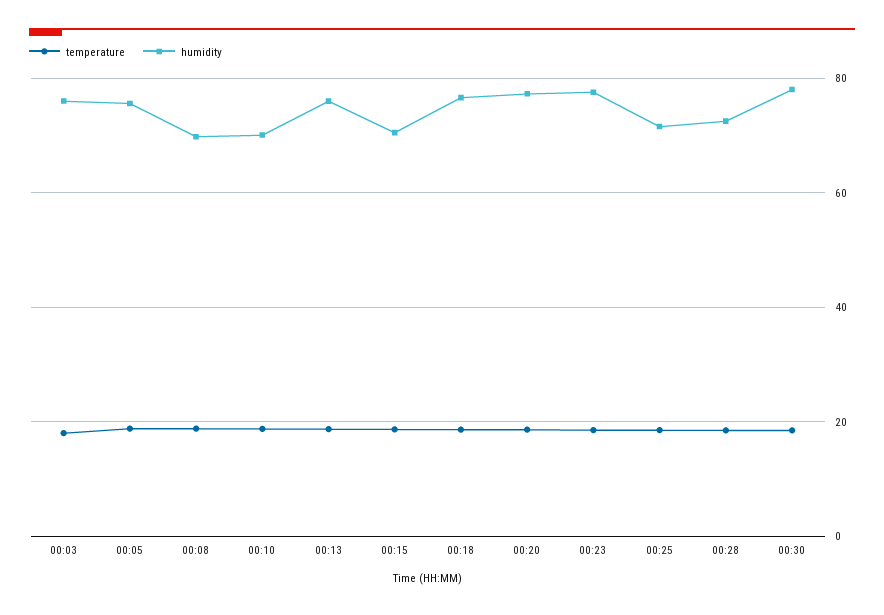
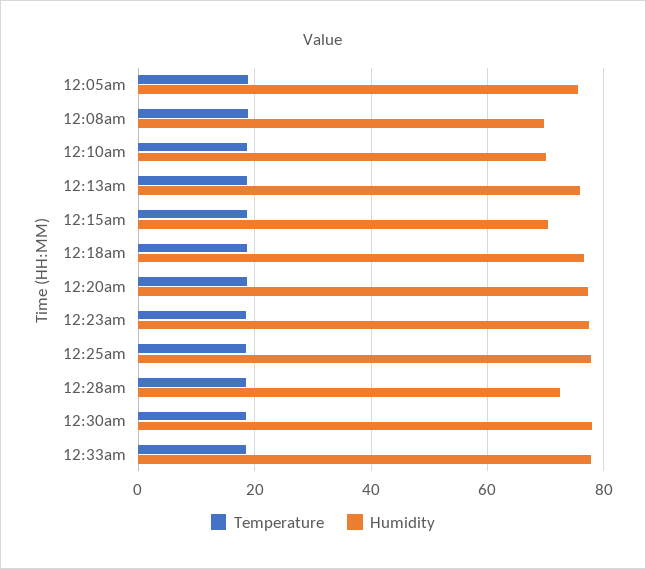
temperature, 00:03: 18 -> none
humidity, 00:03: 76 -> none
humidity, 00:25: 72 -> 78
temperature, 12:33am: none -> 18
humidity, 12:33am: none -> 78

